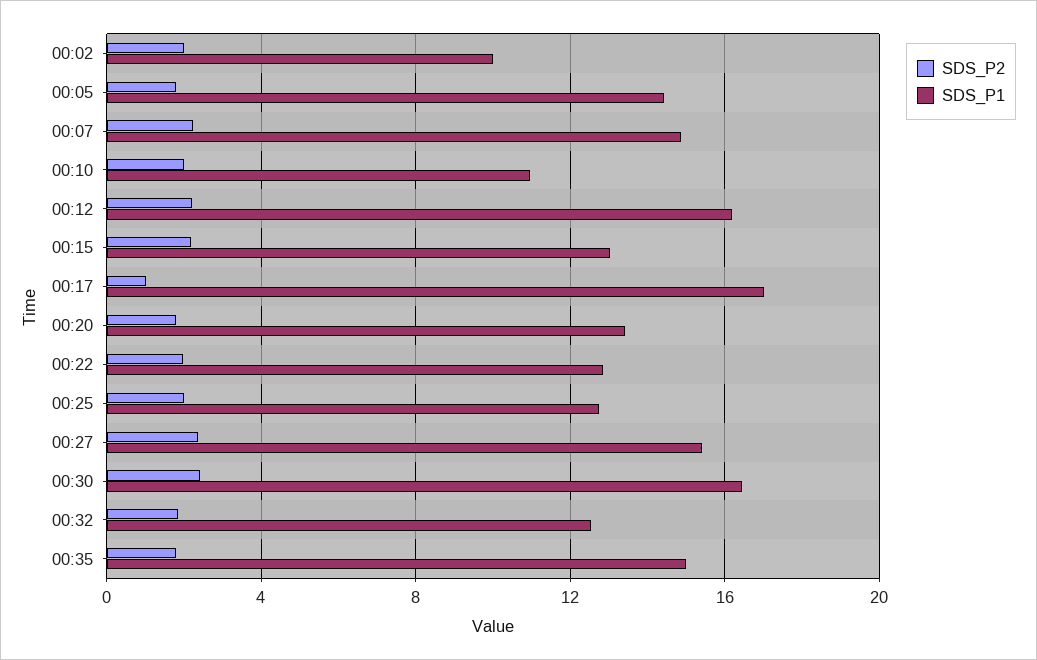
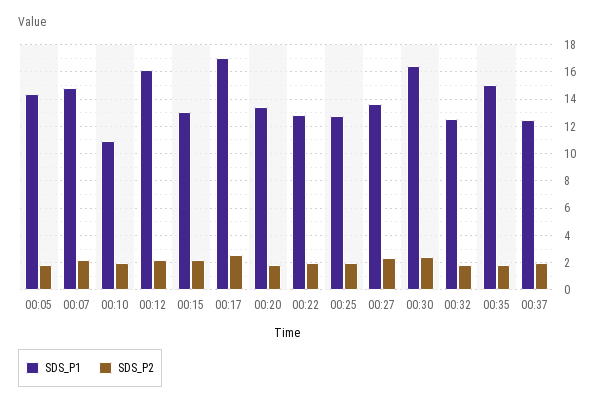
SDS_P2, 00:02: 2 -> none
SDS_P1, 00:02: 10 -> none
SDS_P2, 00:17: 1 -> 2.5
SDS_P1, 00:27: 15.5 -> 13.5
SDS_P1, 00:37: none -> 12.5
SDS_P2, 00:37: none -> 2

